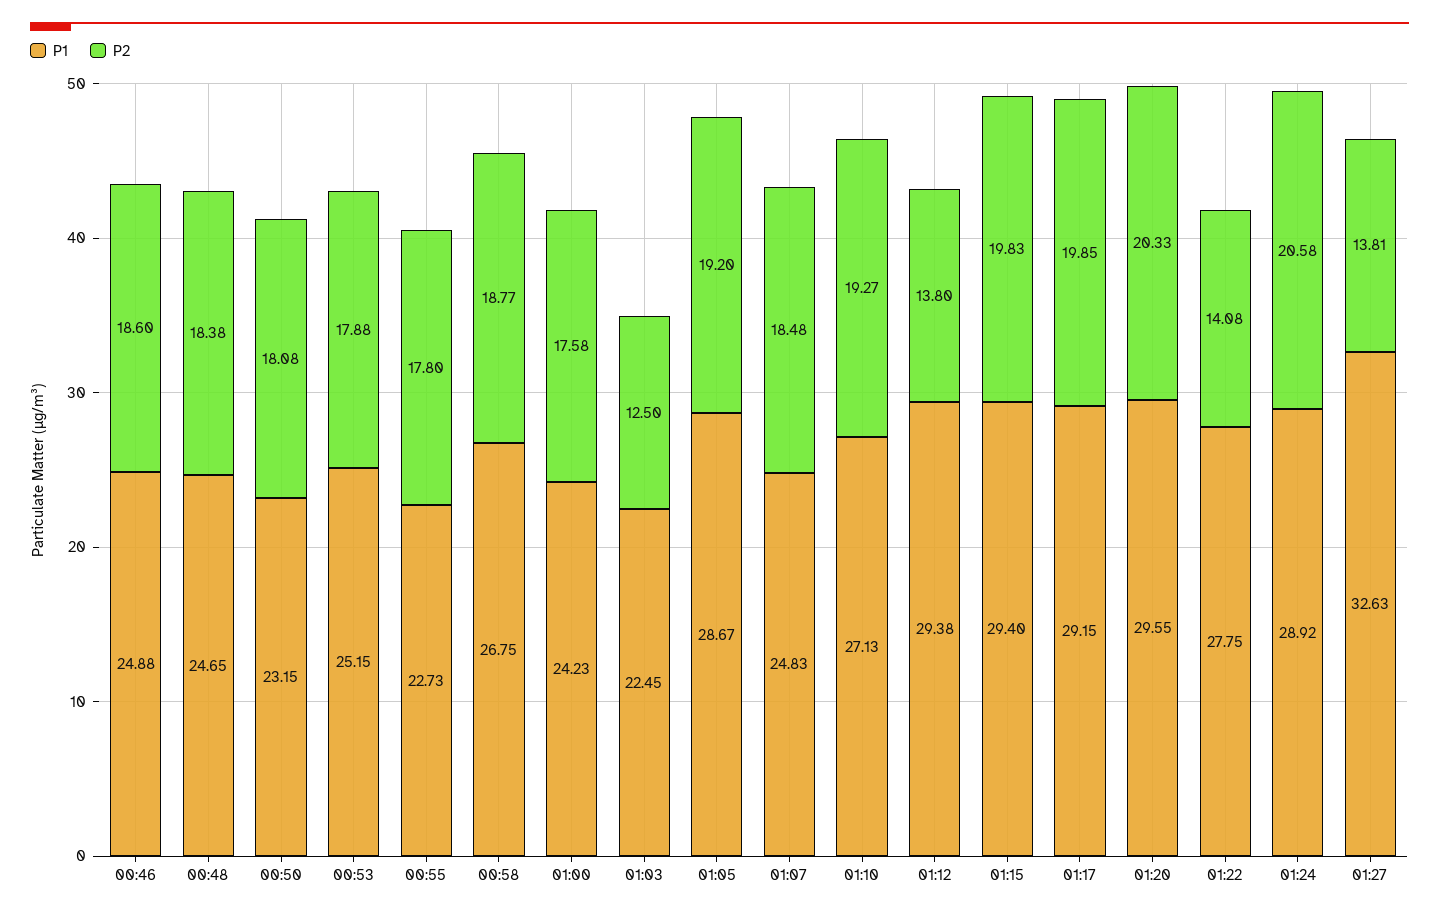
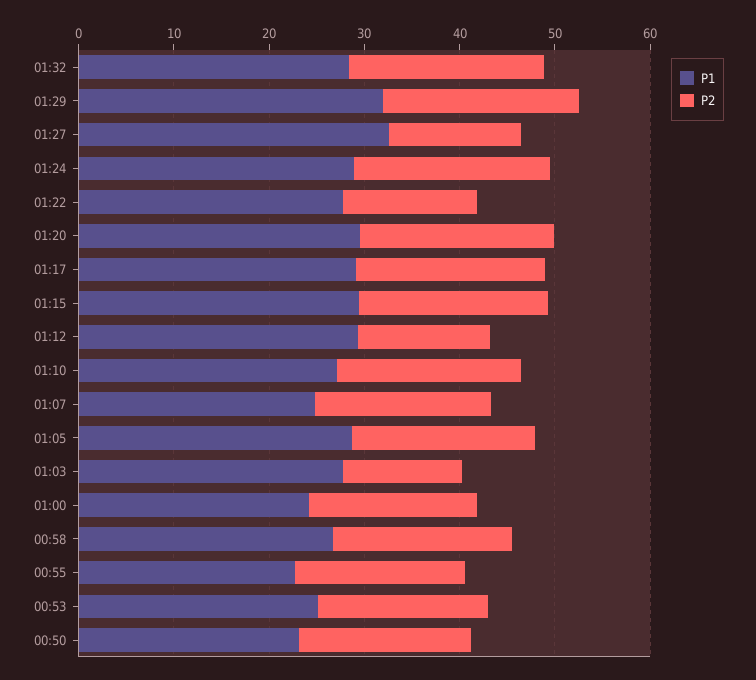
P1, 00:46: 24.88 -> none
P2, 00:46: 18.6 -> none
P1, 00:48: 24.65 -> none
P2, 00:48: 18.38 -> none
P1, 01:03: 22.45 -> 28
P1, 01:32: none -> 28
P2, 01:32: none -> 20
P1, 01:29: none -> 32
P2, 01:29: none -> 20

